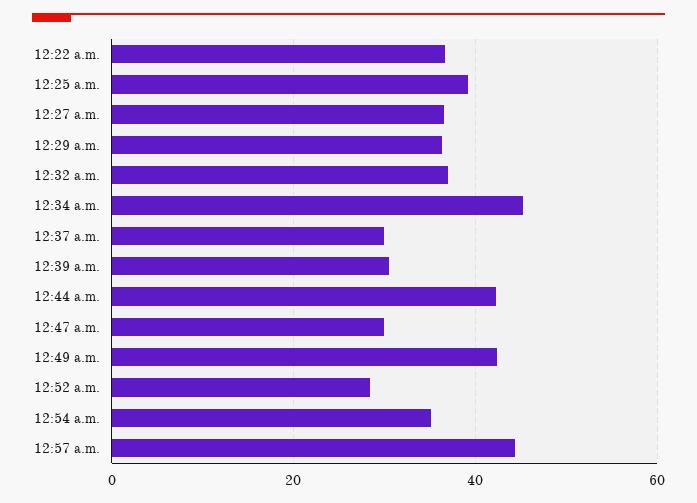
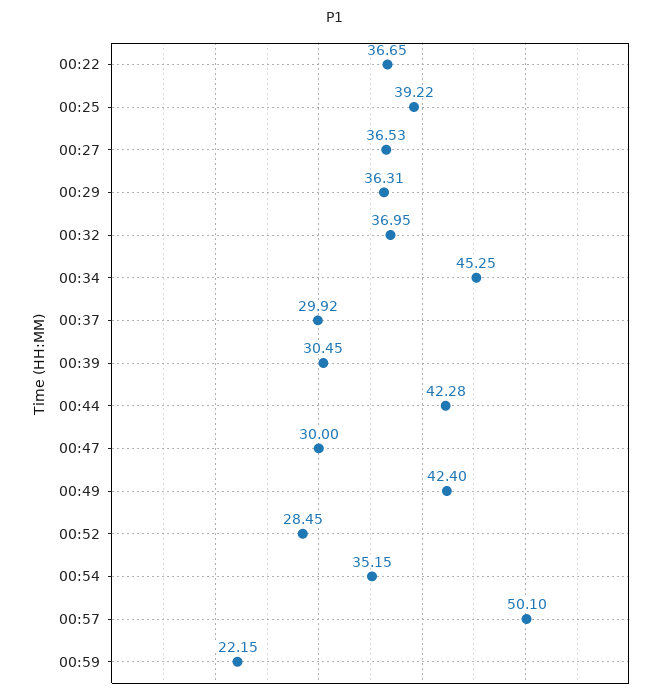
12:57 a.m.: 44 -> 50.1
00:59: none -> 22.15

